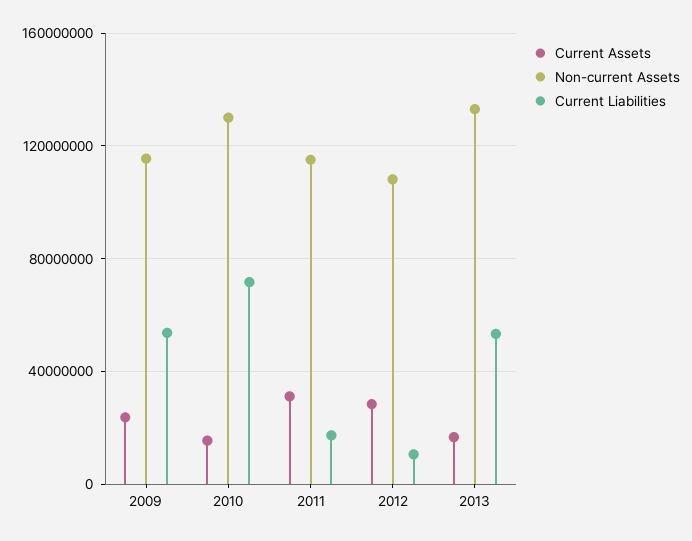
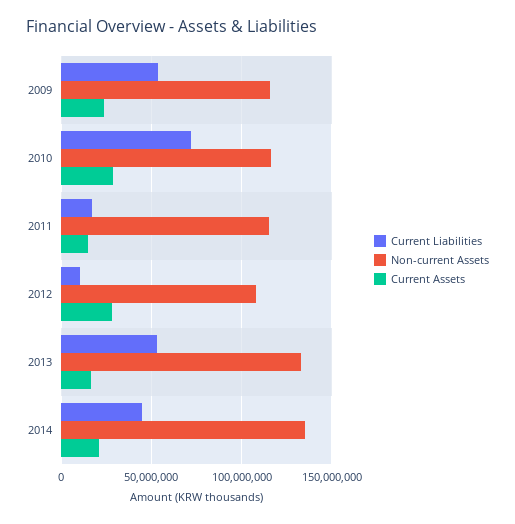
Current Assets, 2010: 15000000 -> 30000000
Non-current Assets, 2010: 130000000 -> 115000000
Current Assets, 2011: 30000000 -> 15000000
Current Liabilities, 2014: none -> 45000000
Non-current Assets, 2014: none -> 135000000
Current Assets, 2014: none -> 20000000

